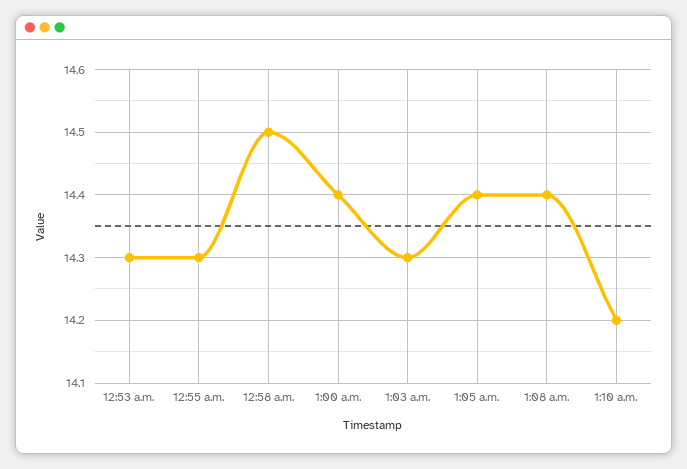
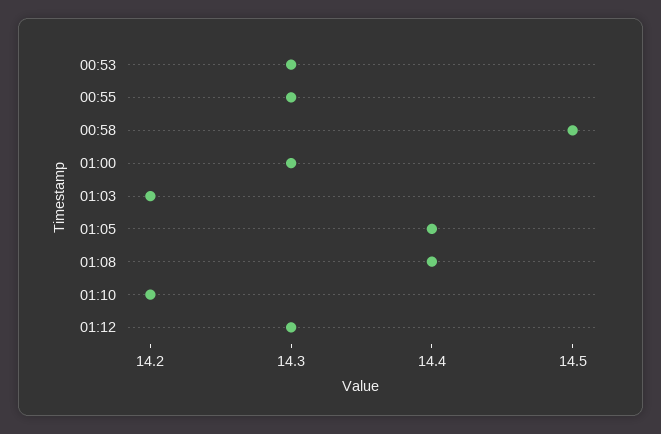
1:00 a.m.: 14.4 -> 14.3
1:03 a.m.: 14.3 -> 14.2
01:12: none -> 14.3

